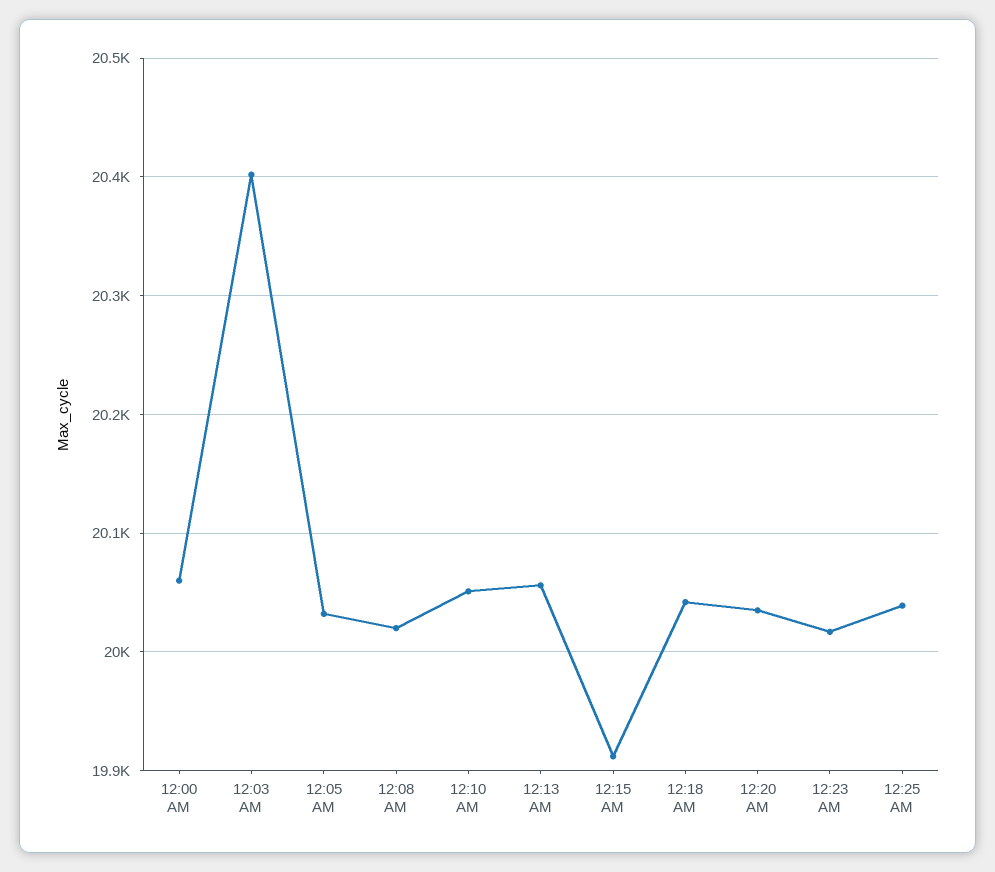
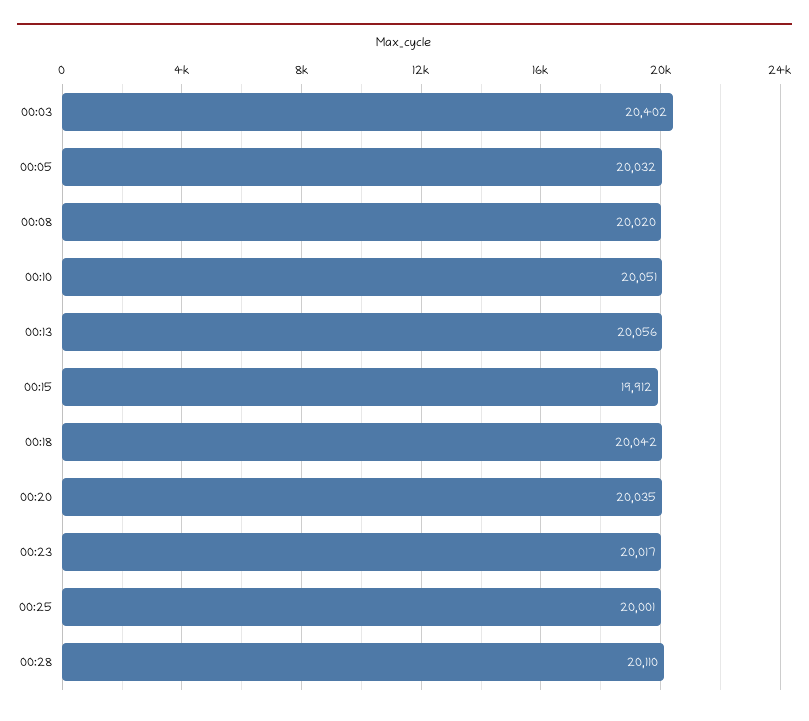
12:00 AM: 20060 -> none
12:25 AM: 20040 -> 20001
00:28: none -> 20110

